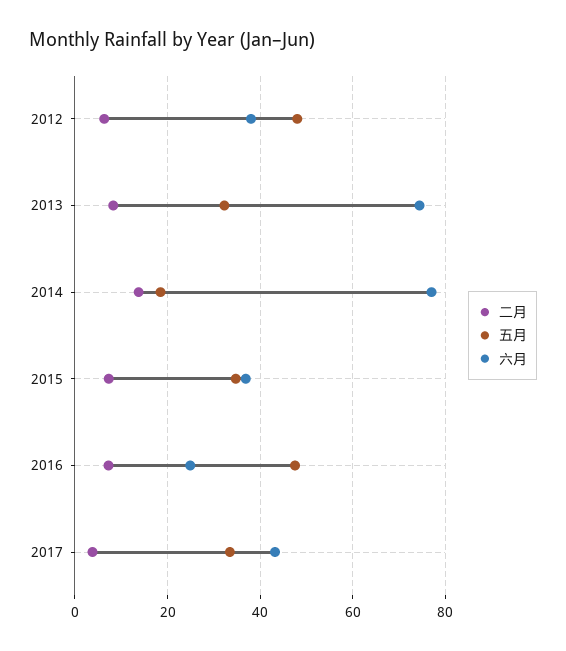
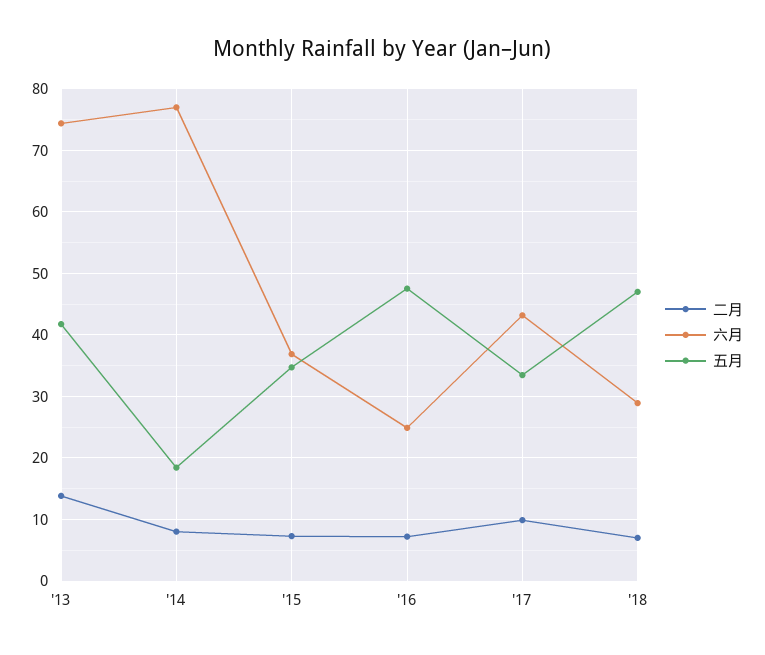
二月, 2012: 6 -> none
五月, 2012: 48 -> none
六月, 2012: 38 -> none
二月, 2013: 8 -> 14
五月, 2013: 32 -> 42
二月, 2014: 14 -> 8
二月, 2017: 4 -> 10
二月, '18: none -> 7
六月, '18: none -> 29
五月, '18: none -> 47

